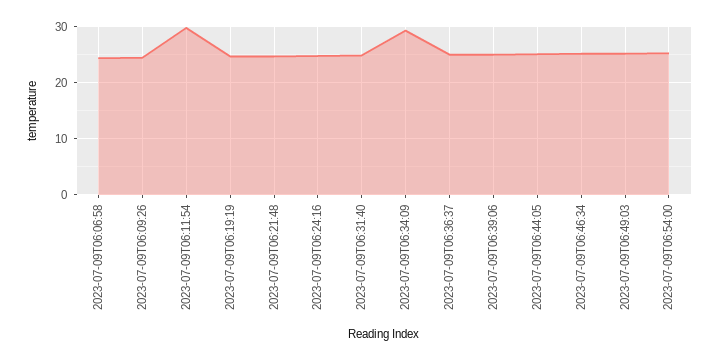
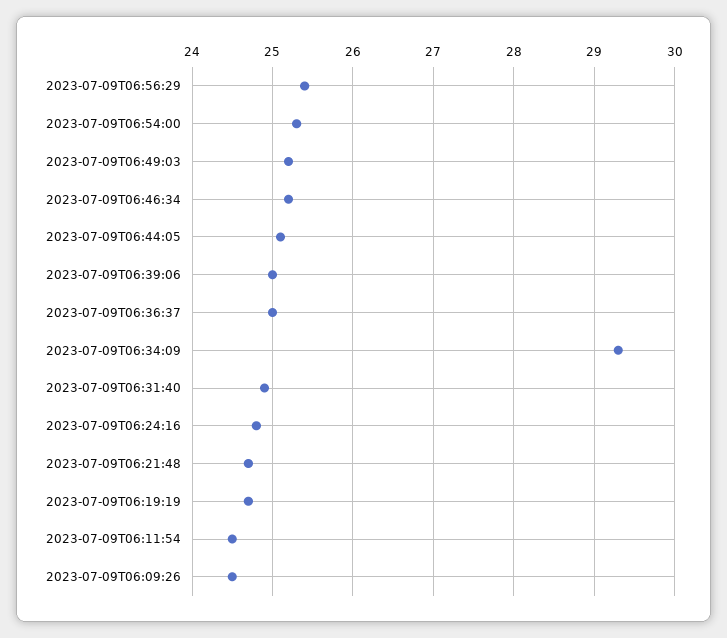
2023-07-09T06:06:58: 24 -> none
2023-07-09T06:11:54: 30 -> 24.5
2023-07-09T06:56:29: none -> 25.4

